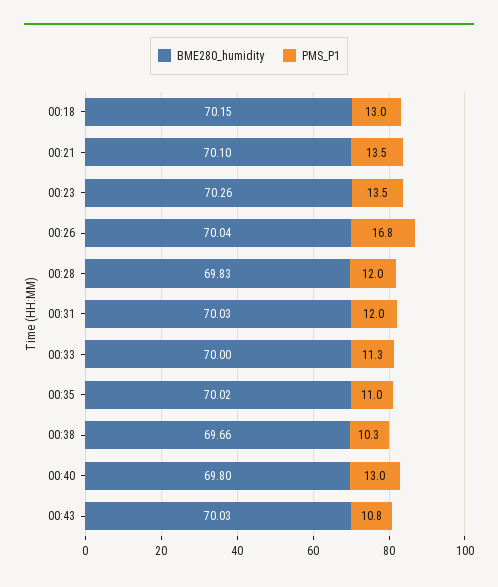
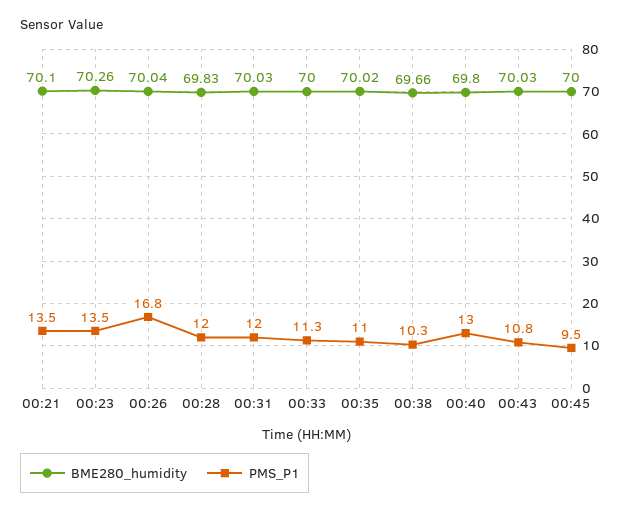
BME280_humidity, 00:18: 70.15 -> none
PMS_P1, 00:18: 13 -> none
BME280_humidity, 00:45: none -> 70
PMS_P1, 00:45: none -> 9.5

